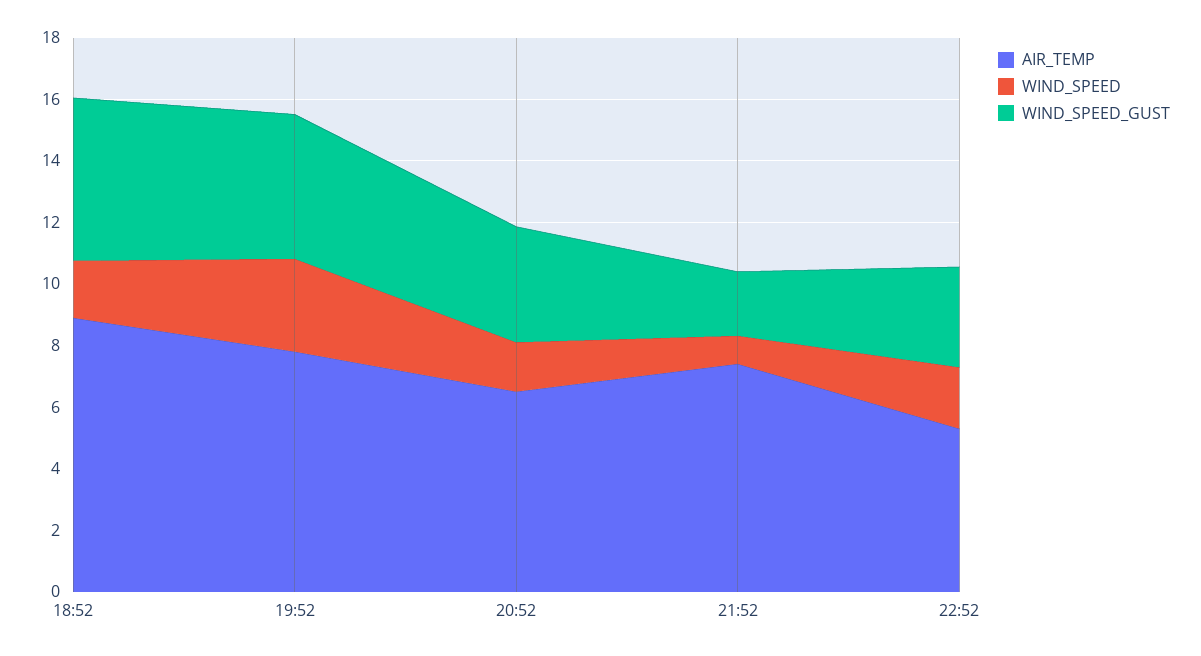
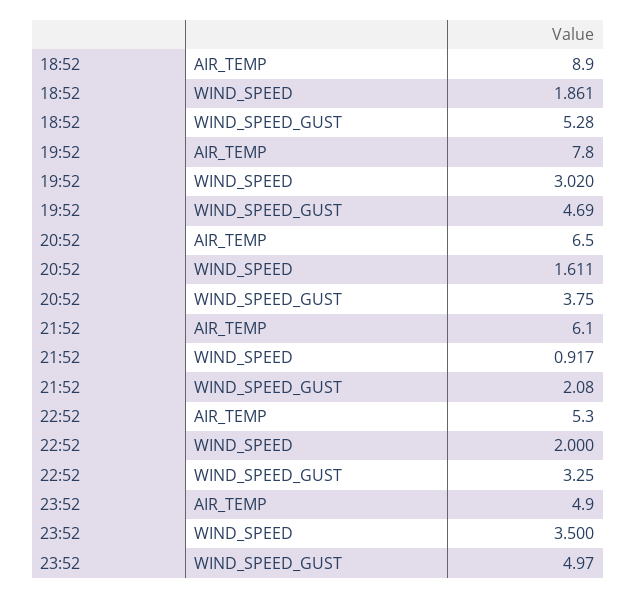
AIR_TEMP, 21:52: 7.5 -> 6.1
AIR_TEMP, 23:52: none -> 4.9
WIND_SPEED, 23:52: none -> 3.5
WIND_SPEED_GUST, 23:52: none -> 4.97

